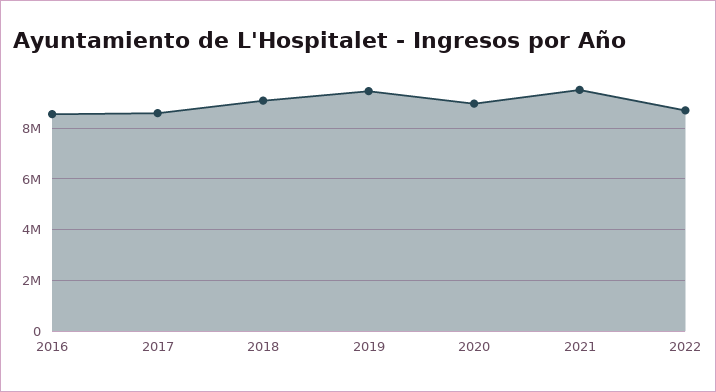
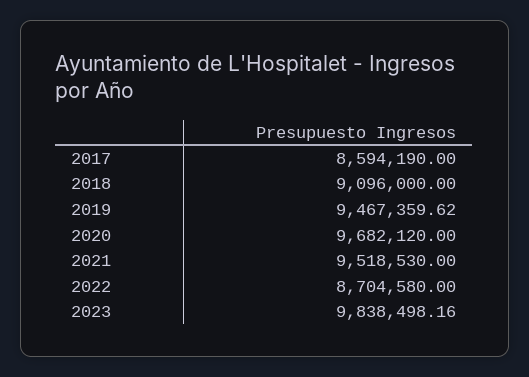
2016: 8500000 -> none
2020: 9000000 -> 9682120
2023: none -> 9838498.16

